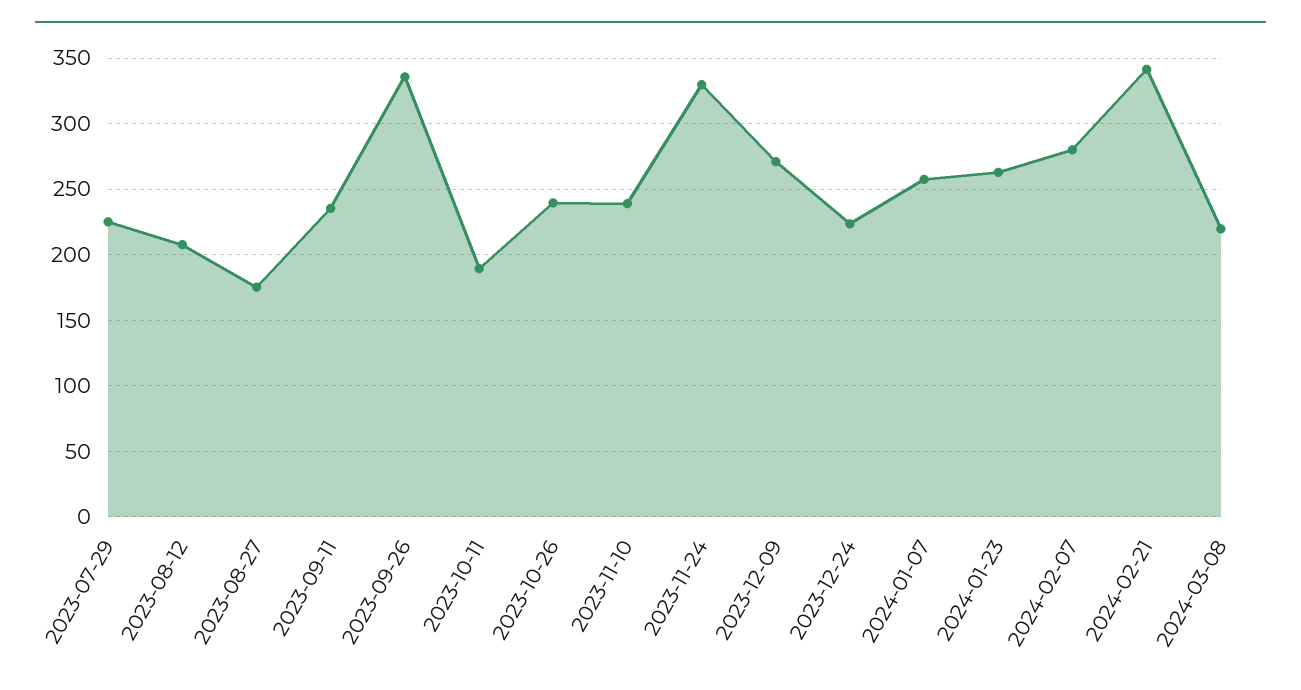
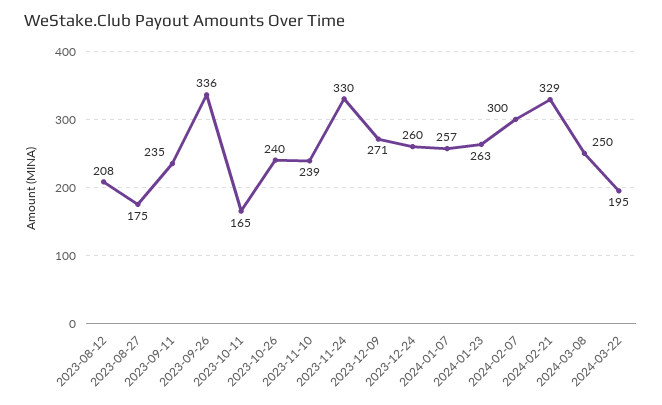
2023-07-29: 225 -> none
2023-10-11: 190 -> 165
2023-12-24: 225 -> 260
2024-02-07: 280 -> 300
2024-02-21: 340 -> 329
2024-03-08: 220 -> 250
2024-03-22: none -> 195

